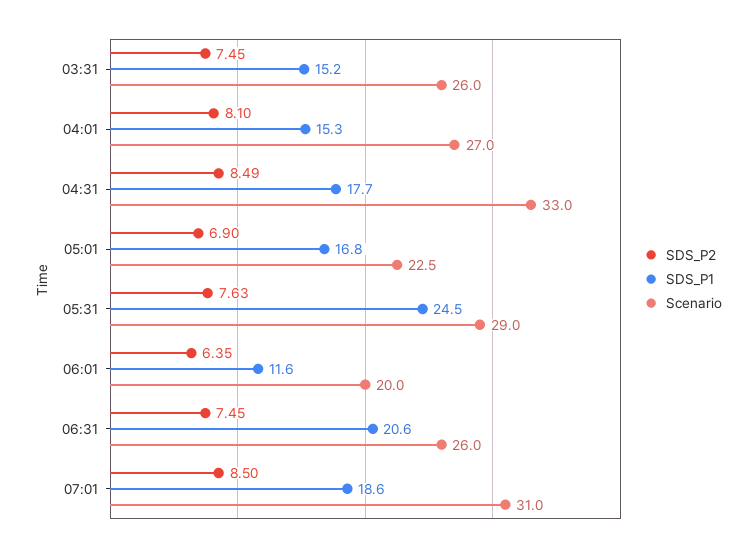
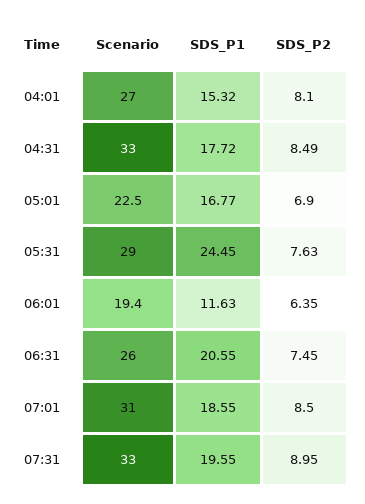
SDS_P2, 03:31: 7.45 -> none
SDS_P1, 03:31: 15.2 -> none
Scenario, 03:31: 26 -> none
Scenario, 06:01: 20 -> 19.4
Scenario, 07:31: none -> 33
SDS_P1, 07:31: none -> 19.55
SDS_P2, 07:31: none -> 8.95

